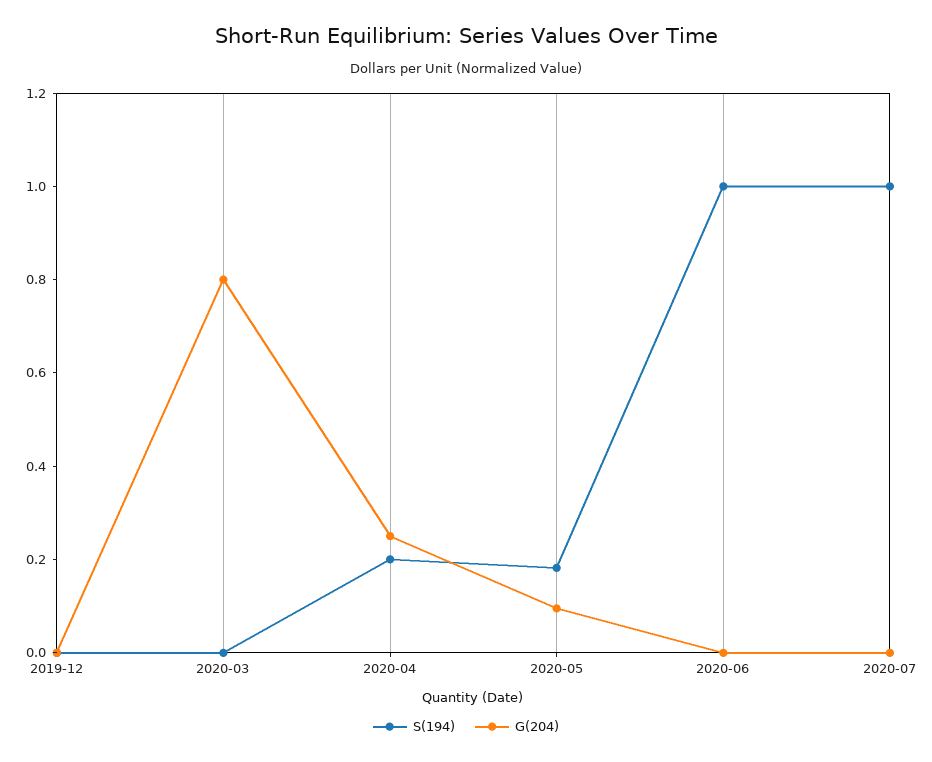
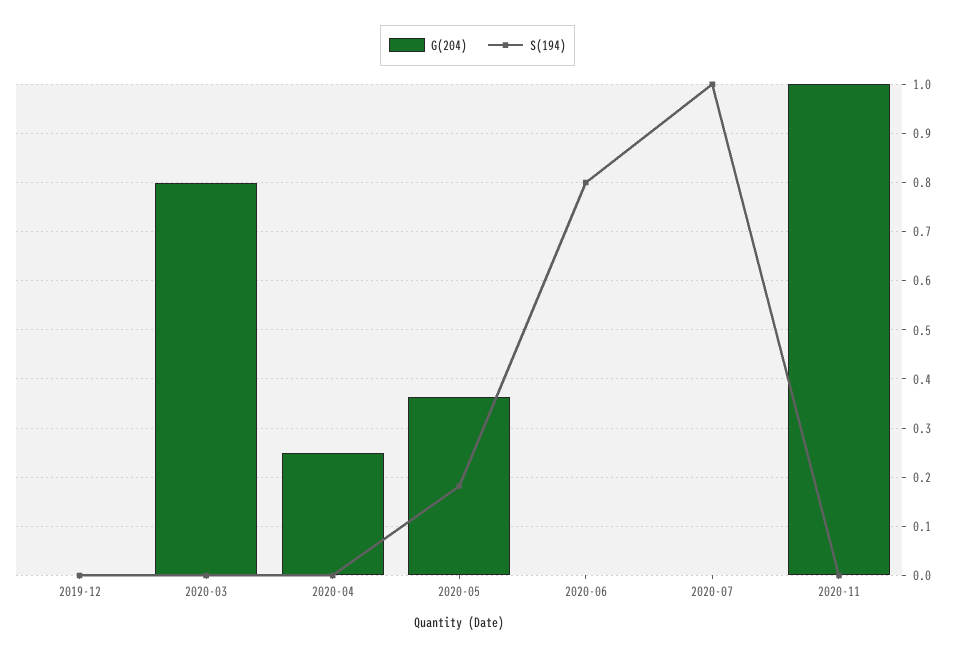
S(194), 2020-04: 0.2 -> 0
G(204), 2020-05: 0.1 -> 0.36
S(194), 2020-06: 1 -> 0.8
G(204), 2020-11: none -> 1
S(194), 2020-11: none -> 0

